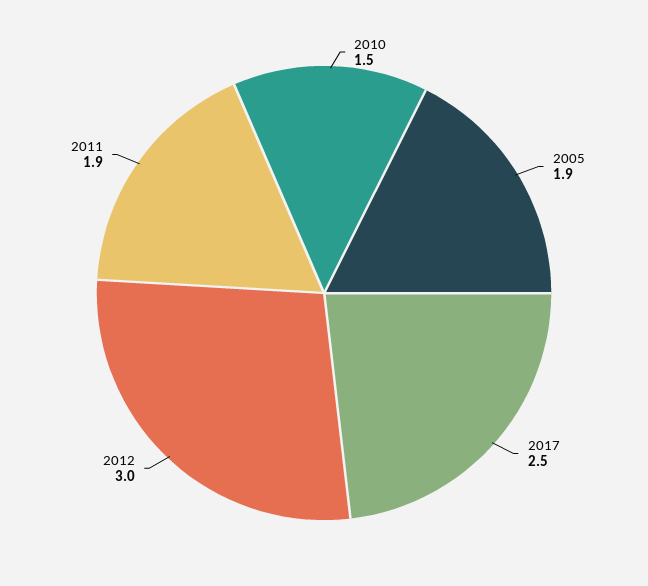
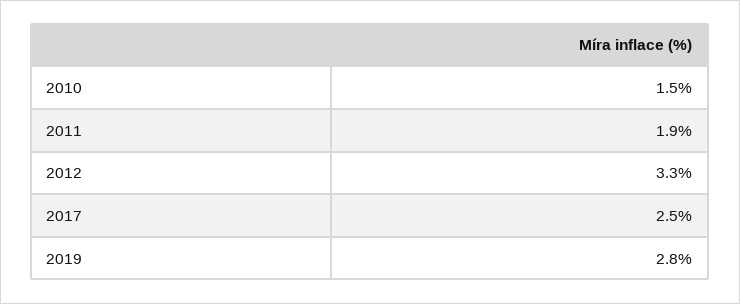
2005: 1.9 -> none
2012: 3 -> 3.3
2019: none -> 2.8

